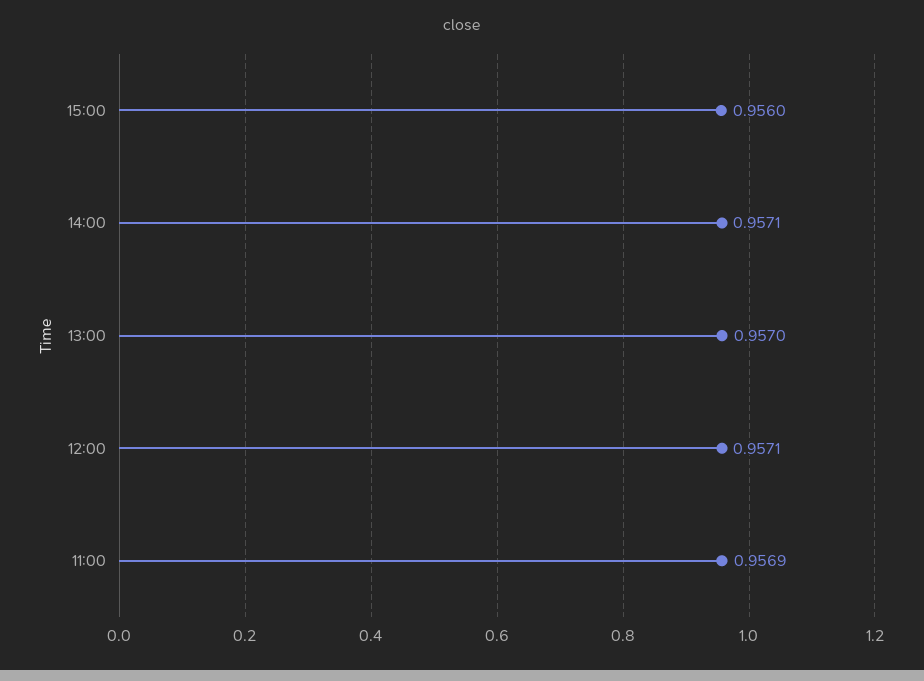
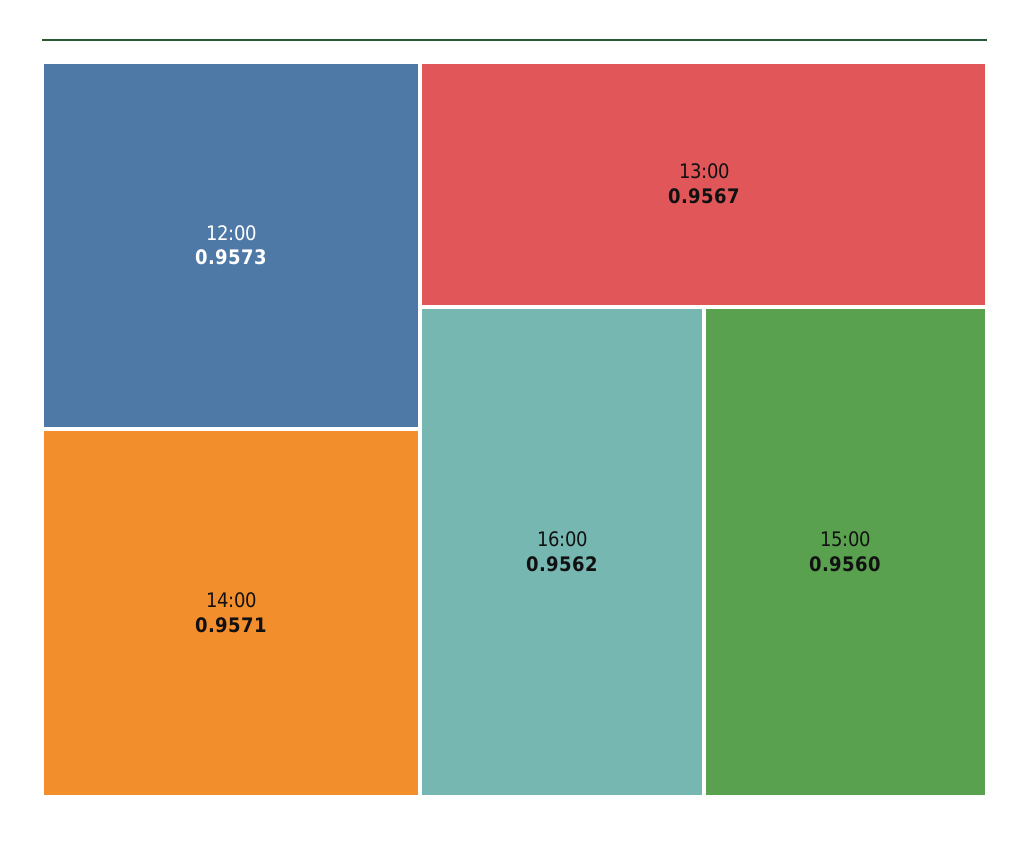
13:00: 0.957 -> 0.9567
12:00: 0.9571 -> 0.9573
11:00: 0.9569 -> none
16:00: none -> 0.9562

